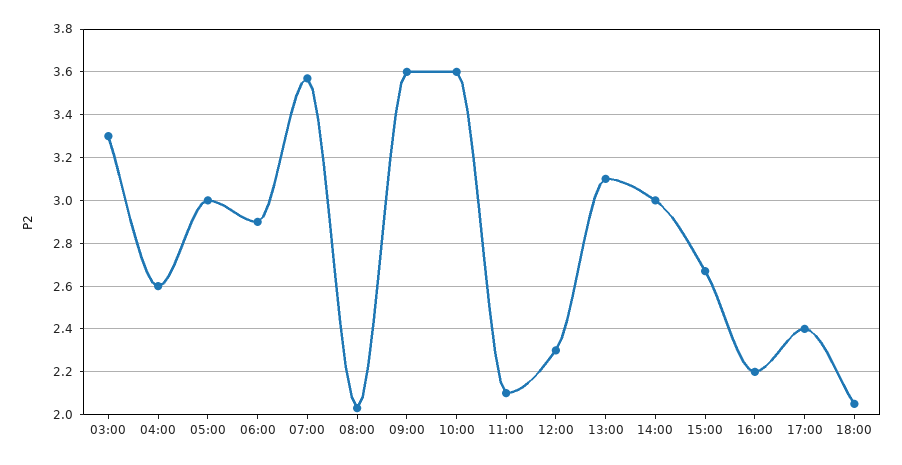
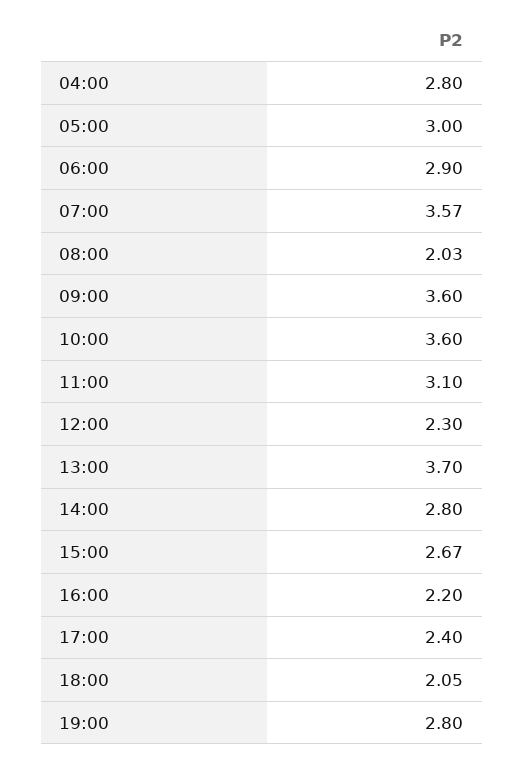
03:00: 3.3 -> none
04:00: 2.6 -> 2.8
11:00: 2.1 -> 3.1
13:00: 3.1 -> 3.7
14:00: 3 -> 2.8
19:00: none -> 2.8

